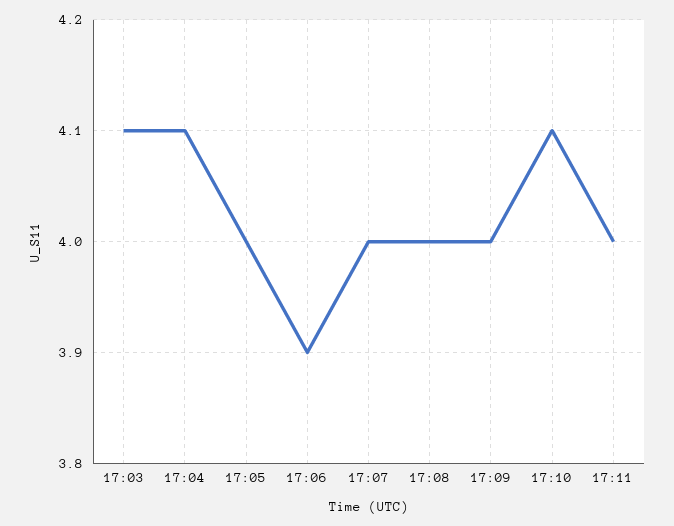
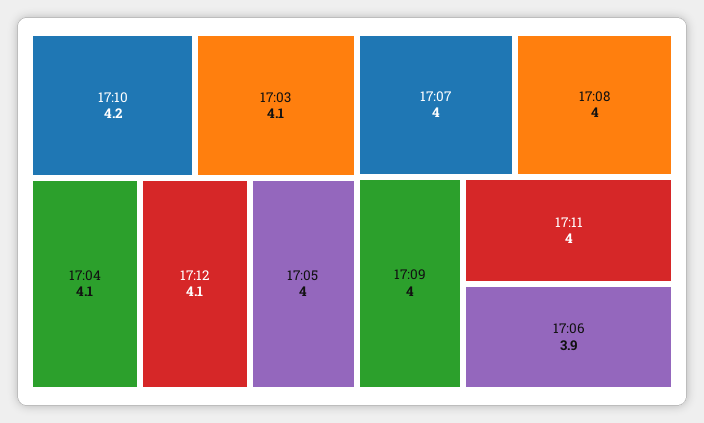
17:10: 4.1 -> 4.2
17:12: none -> 4.1

